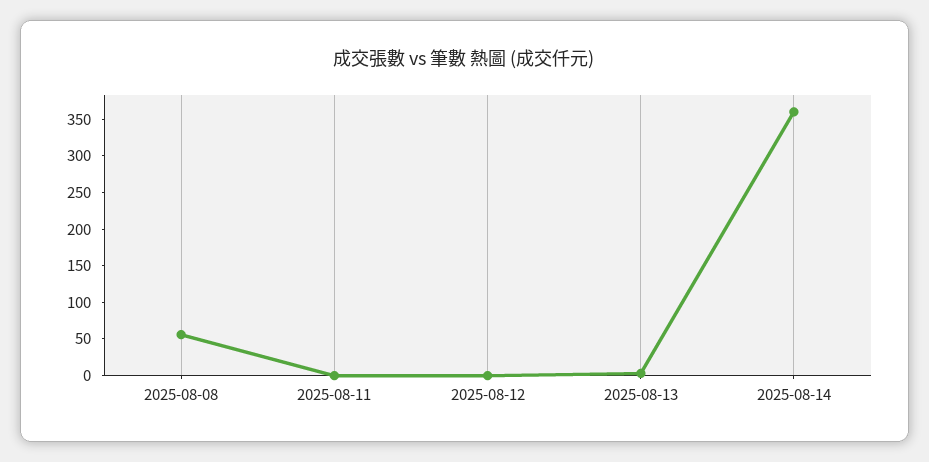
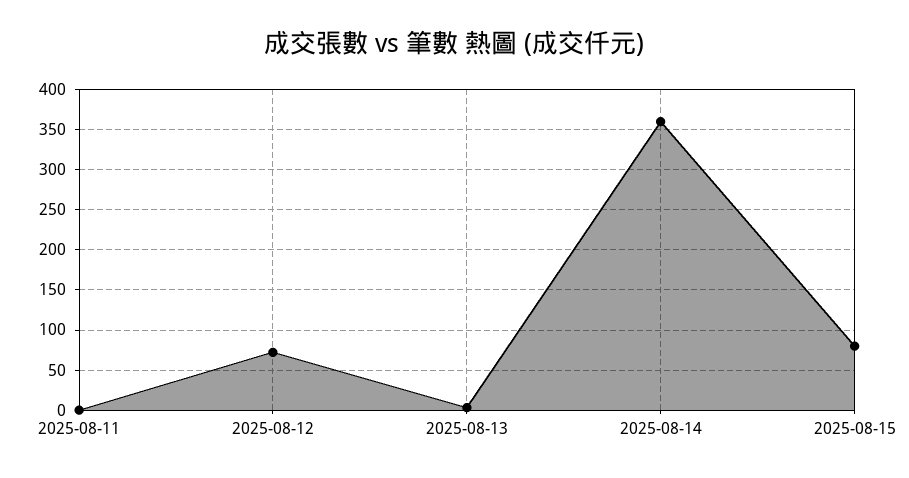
2025-08-08: 50 -> none
2025-08-12: 0 -> 70
2025-08-15: none -> 80

